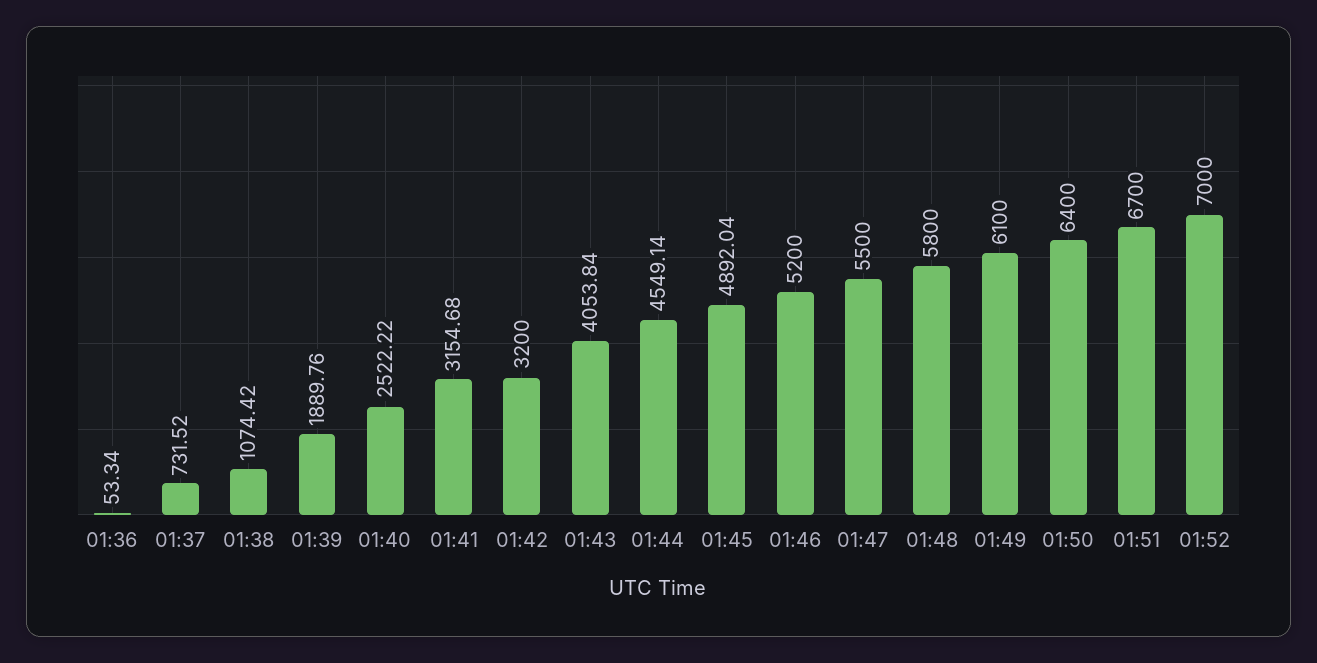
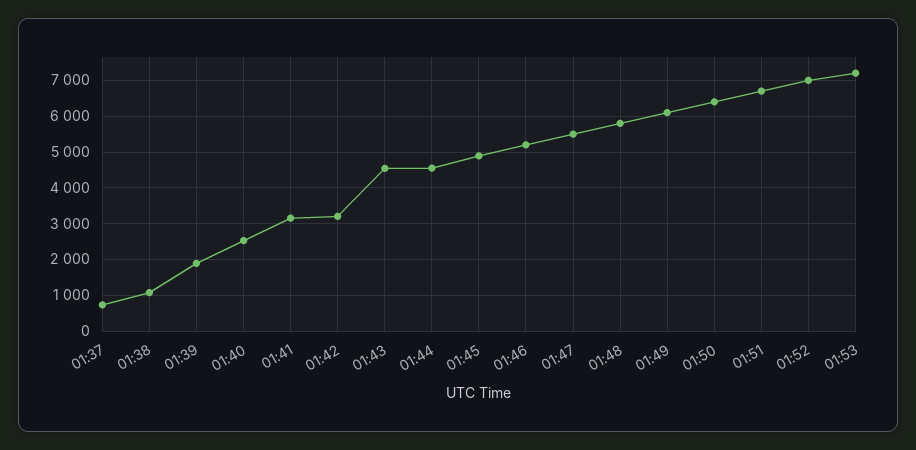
01:36: 53.34 -> none
01:43: 4053.84 -> 4600
01:53: none -> 7200

